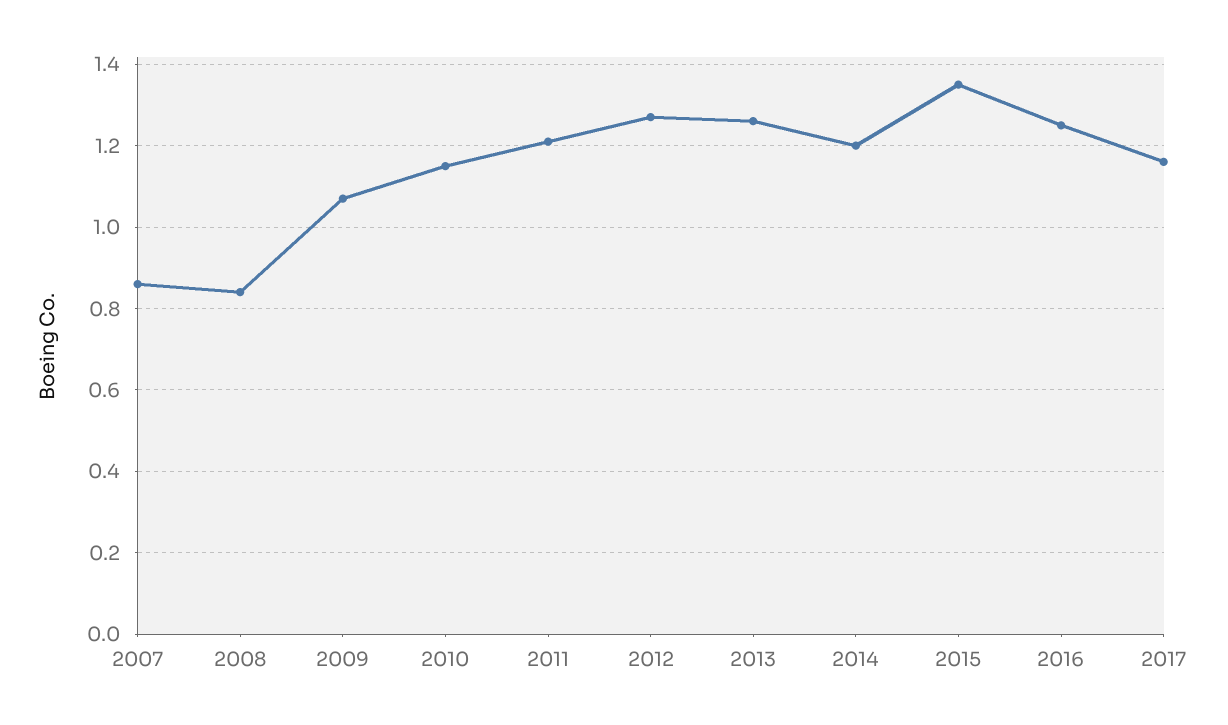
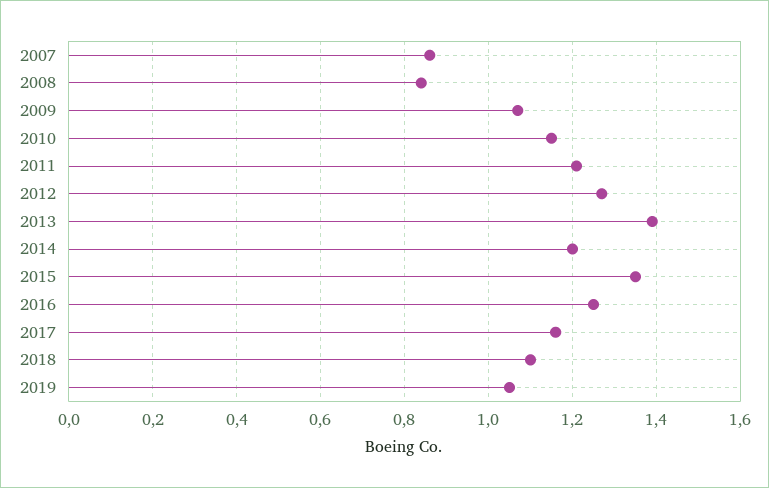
2013: 1.25 -> 1.4
2018: none -> 1.1
2019: none -> 1.05

